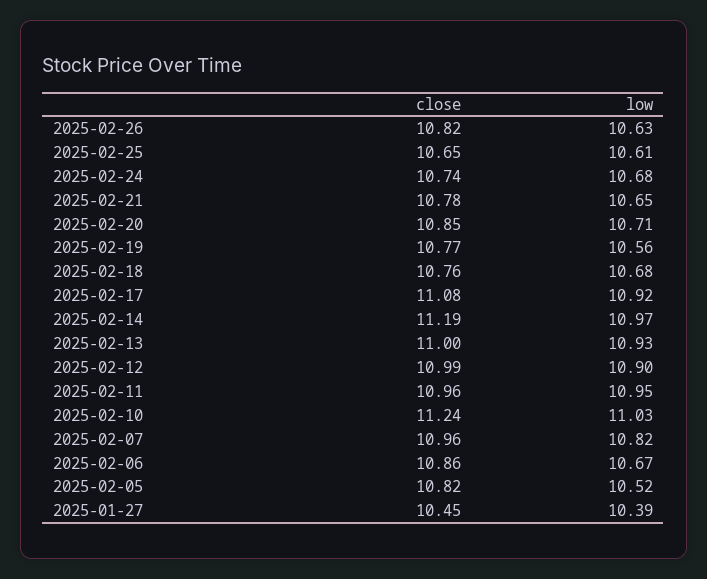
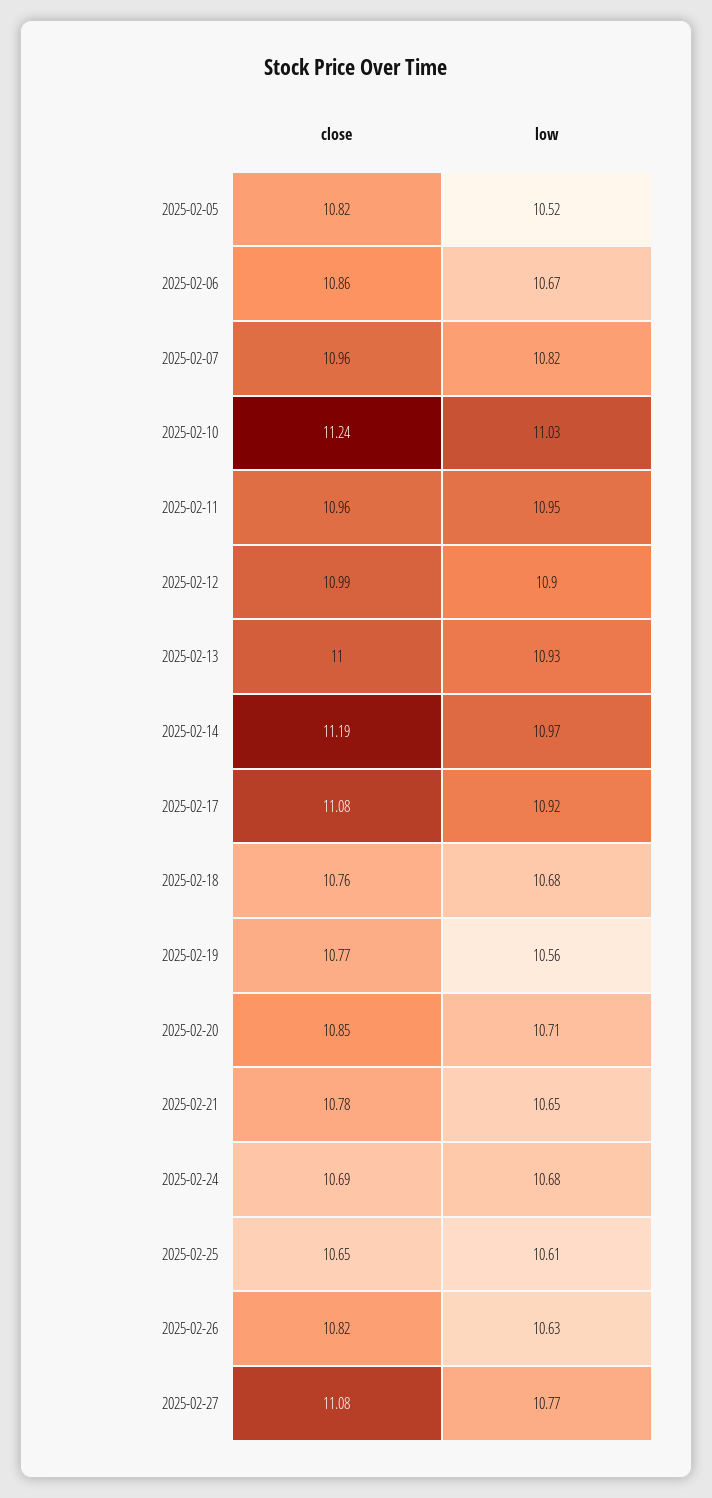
close, 2025-02-24: 10.74 -> 10.69
close, 2025-01-27: 10.45 -> none
low, 2025-01-27: 10.39 -> none
close, 2025-02-27: none -> 11.08
low, 2025-02-27: none -> 10.77

